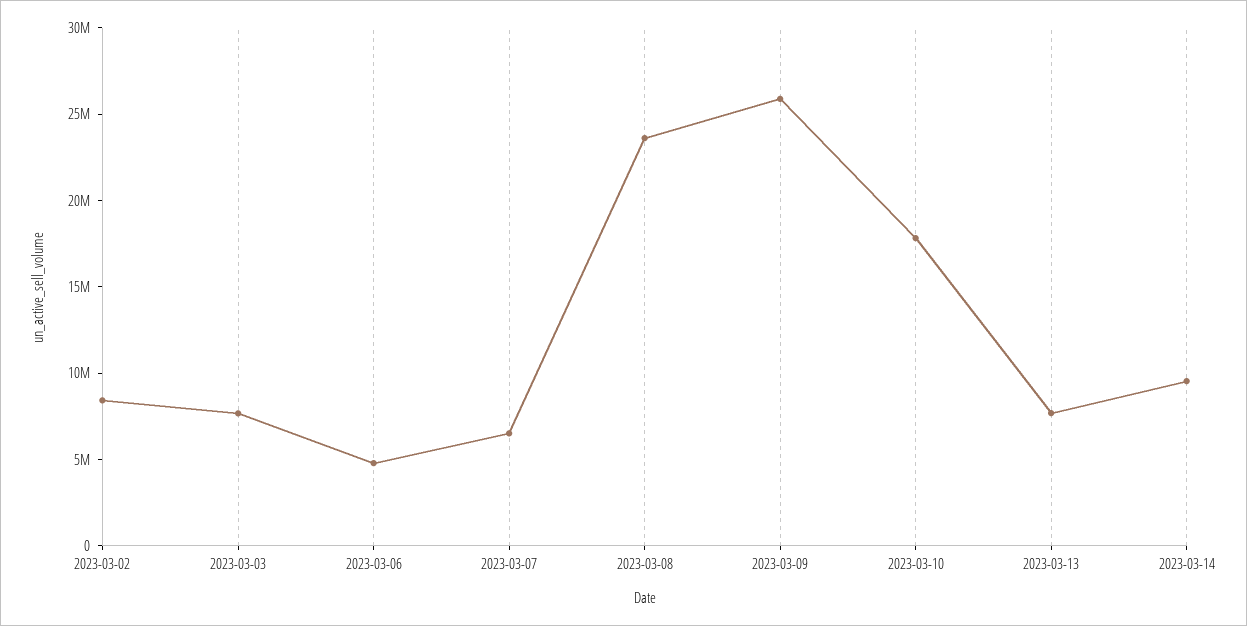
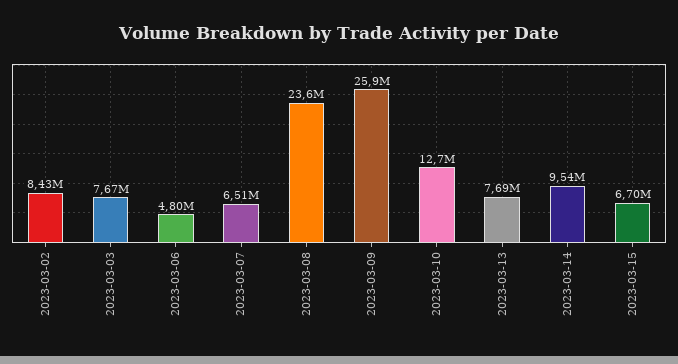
2023-03-10: 18000000 -> 12700000
2023-03-15: none -> 6700000

